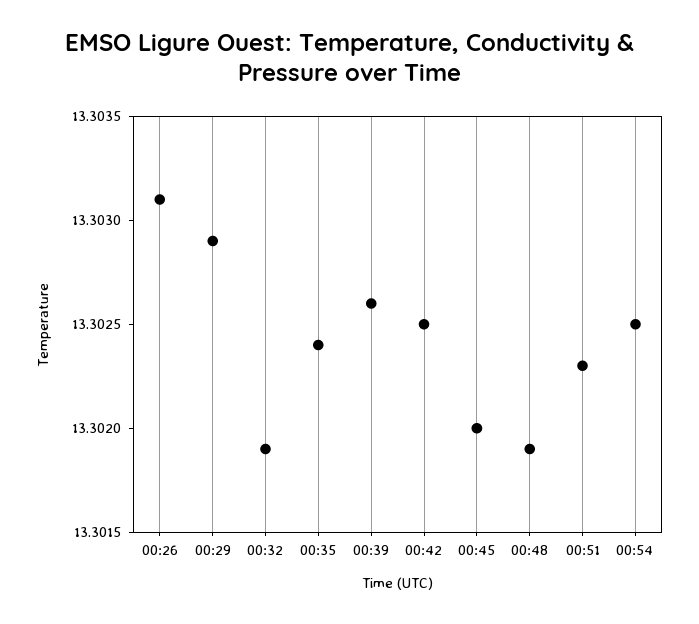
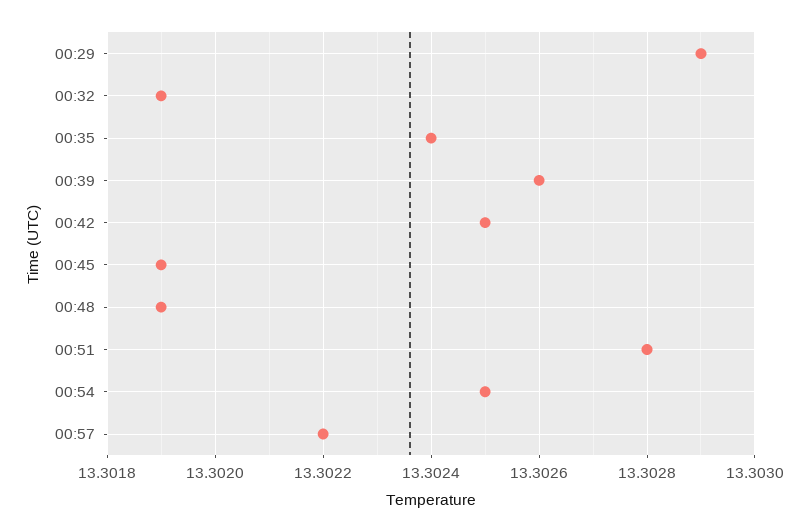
00:26: 13.3031 -> none
00:45: 13.302 -> 13.3019
00:51: 13.3023 -> 13.3028
00:57: none -> 13.3022

